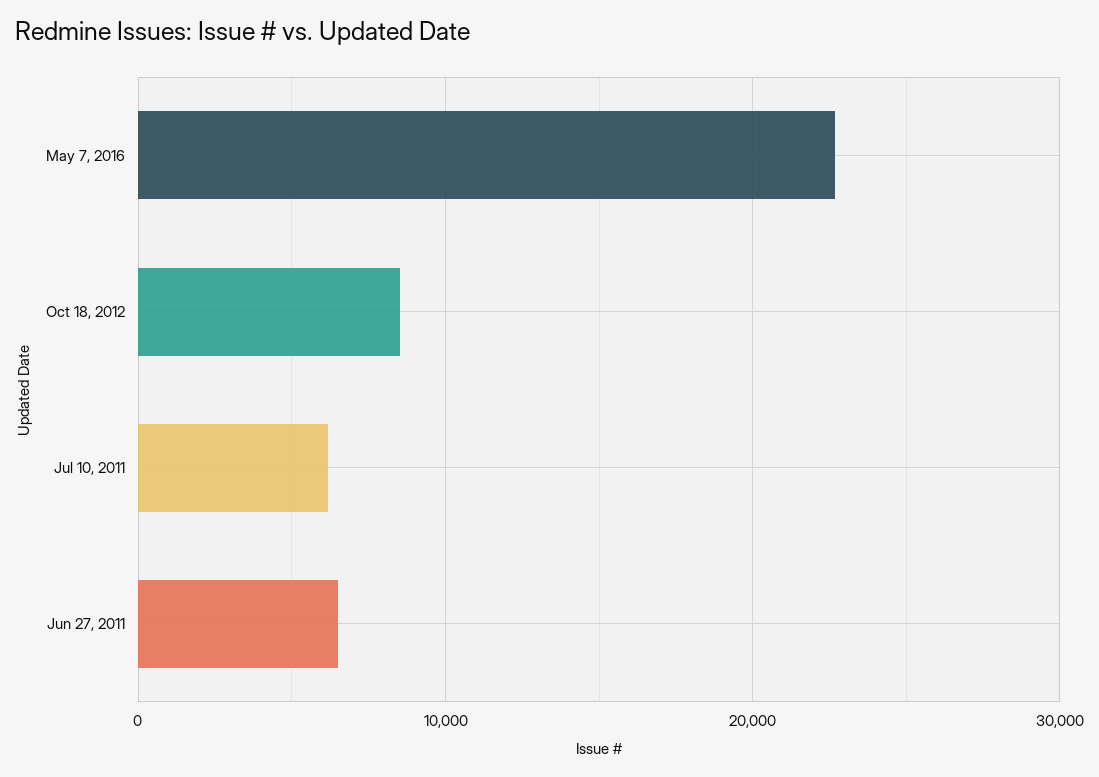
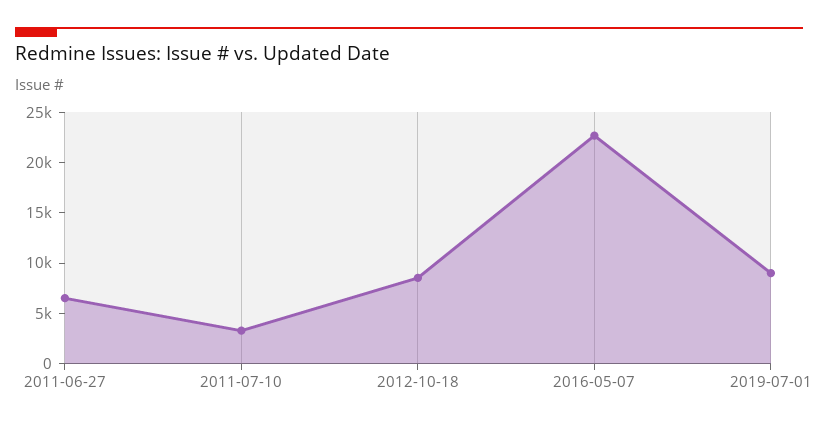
Jul 10, 2011: 6000 -> 3000
2019-07-01: none -> 9000

